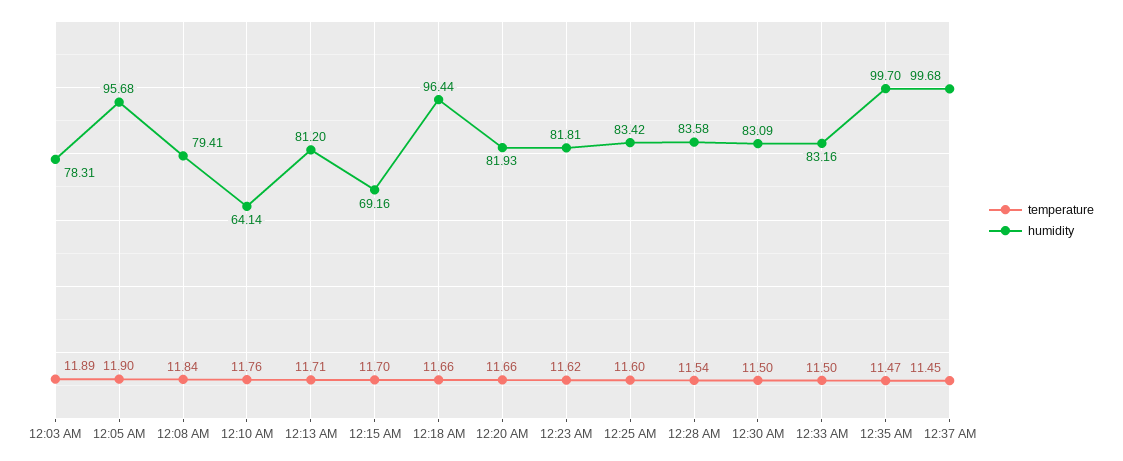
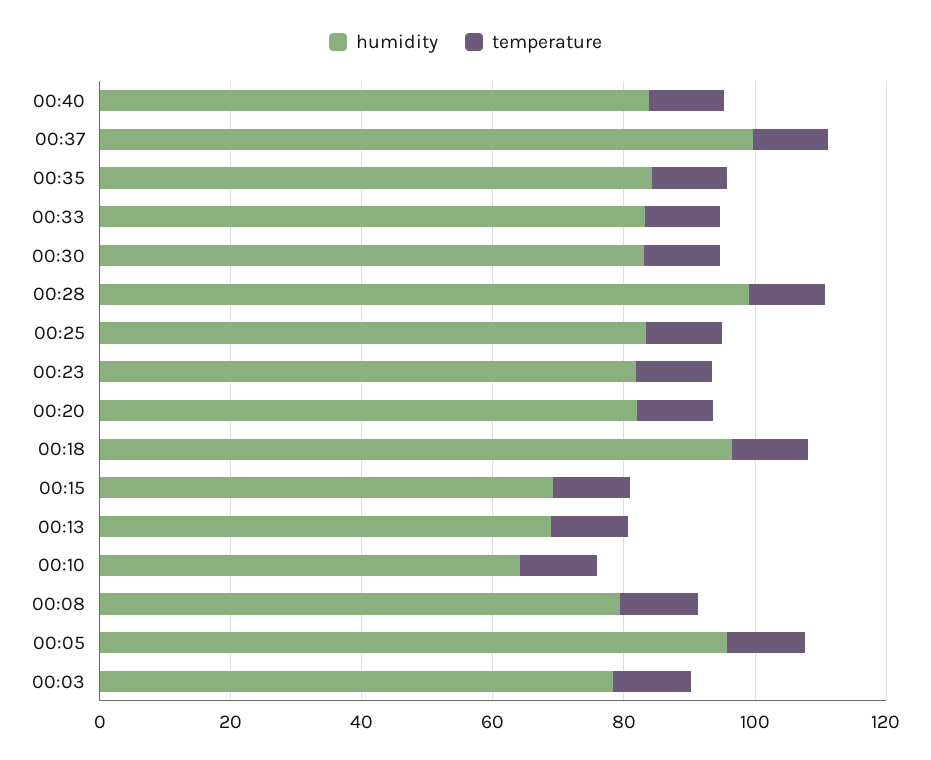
humidity, 12:13 AM: 81.2 -> 70
humidity, 12:28 AM: 83.58 -> 100
humidity, 12:35 AM: 99.7 -> 85
humidity, 00:40: none -> 85
temperature, 00:40: none -> 10

